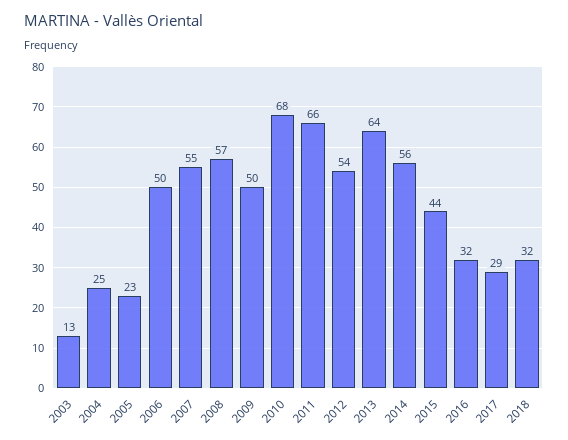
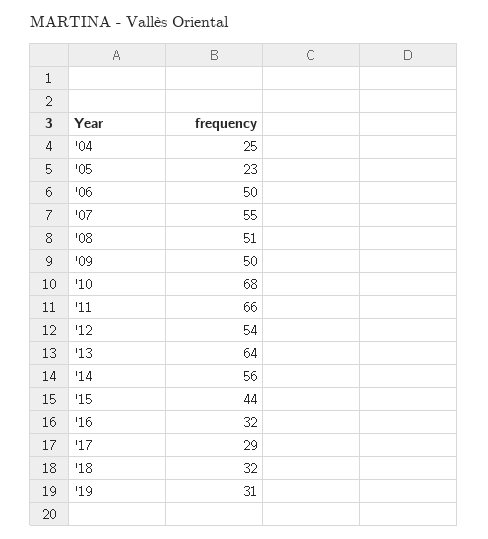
2003: 13 -> none
2008: 57 -> 51
'19: none -> 31

